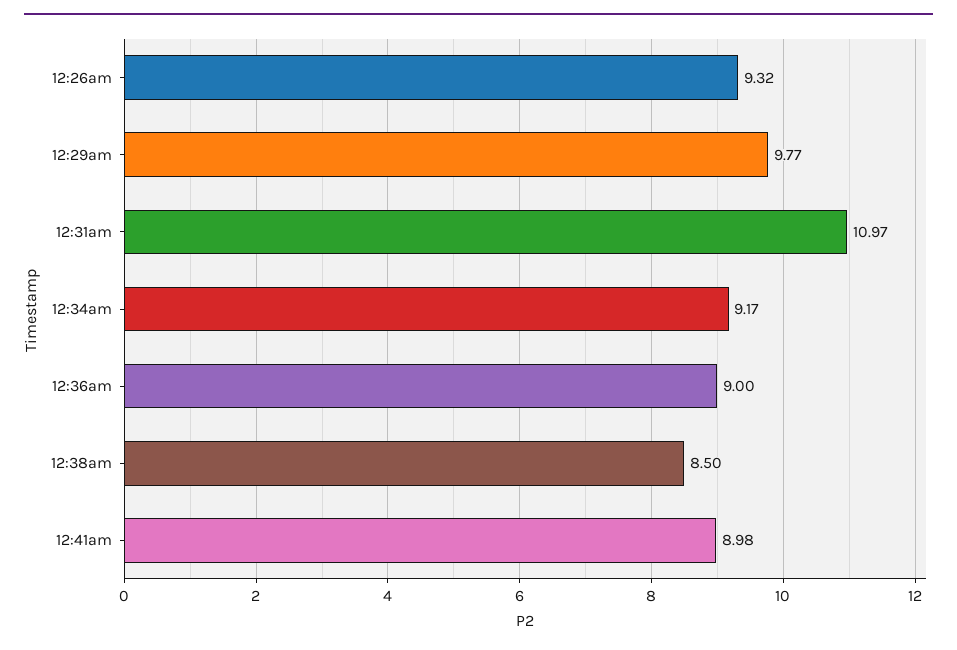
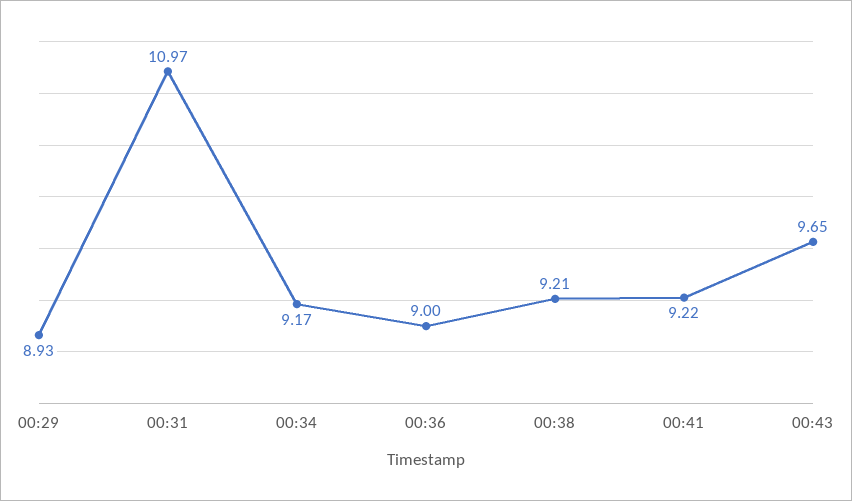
12:26am: 9.32 -> none
12:29am: 9.77 -> 8.93
12:38am: 8.5 -> 9.21
12:41am: 8.98 -> 9.22
00:43: none -> 9.65

